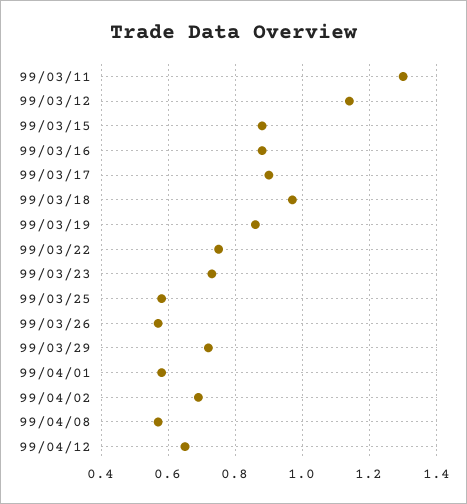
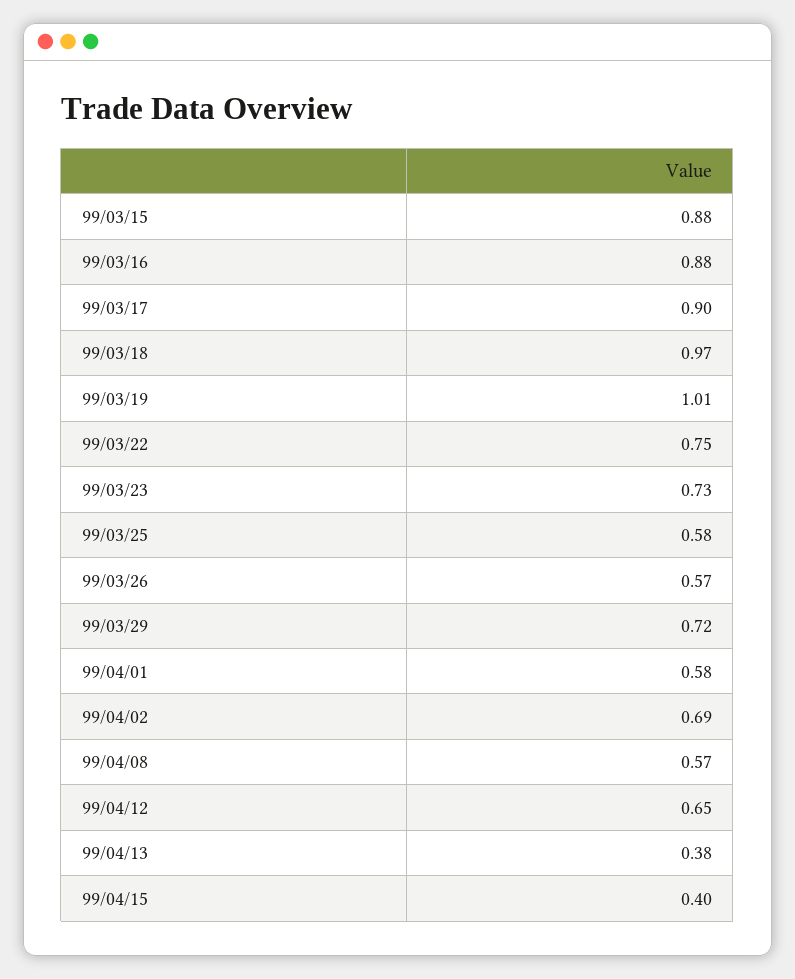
99/03/11: 1.3 -> none
99/03/12: 1.15 -> none
99/03/19: 0.85 -> 1.01
99/04/13: none -> 0.38
99/04/15: none -> 0.4

